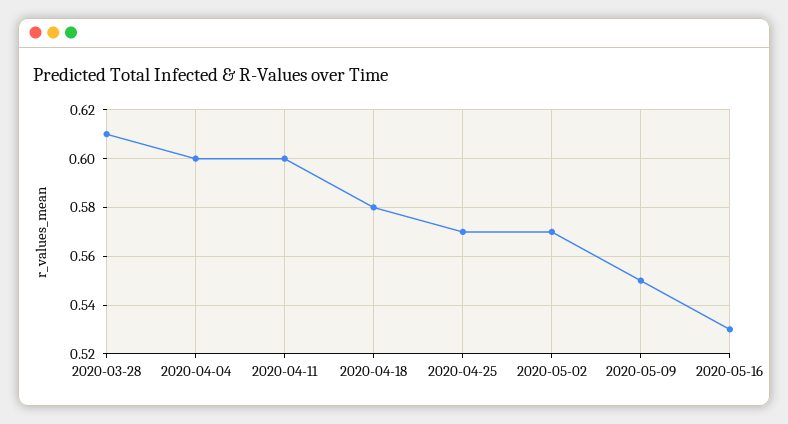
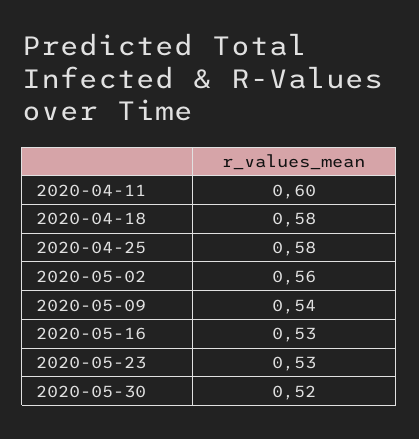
2020-03-28: 0.61 -> none
2020-04-04: 0.6 -> none
2020-04-25: 0.57 -> 0.58
2020-05-02: 0.57 -> 0.56
2020-05-09: 0.55 -> 0.54
2020-05-23: none -> 0.53
2020-05-30: none -> 0.52

